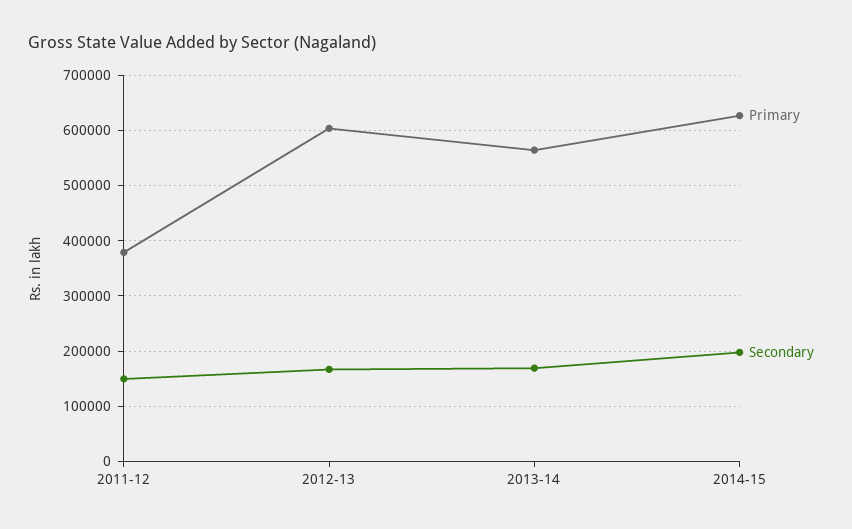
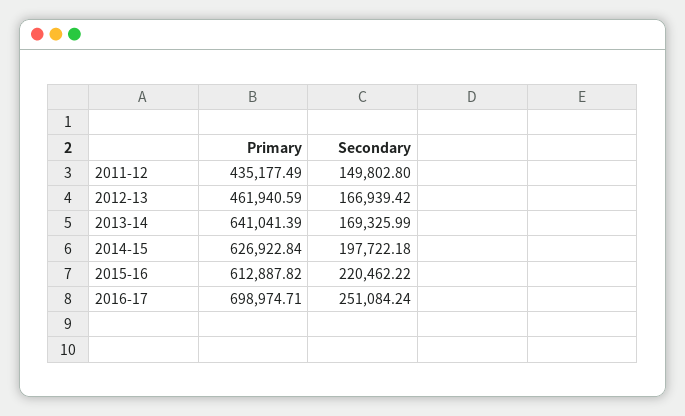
Primary, 2011-12: 380000 -> 435177.49
Primary, 2012-13: 600000 -> 461940.59
Primary, 2013-14: 560000 -> 641041.39
Primary, 2015-16: none -> 612887.82
Secondary, 2015-16: none -> 220462.22
Primary, 2016-17: none -> 698974.71
Secondary, 2016-17: none -> 251084.24

